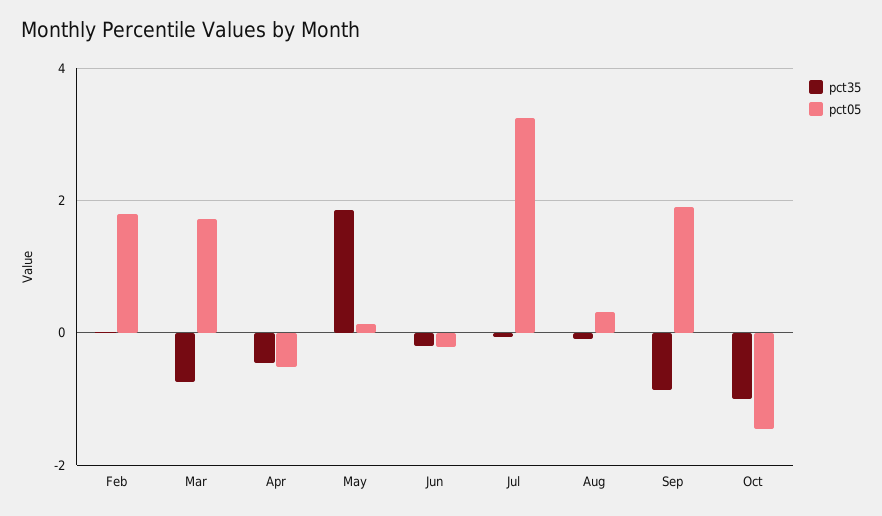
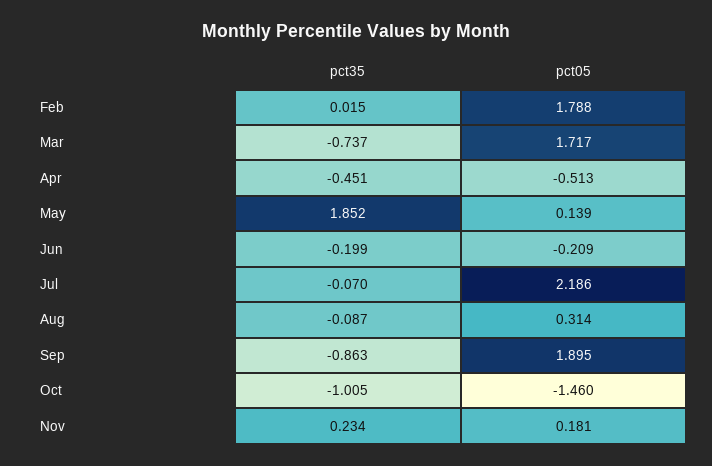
pct05, Jul: 3.2 -> 2.186
pct35, Nov: none -> 0.234
pct05, Nov: none -> 0.181

